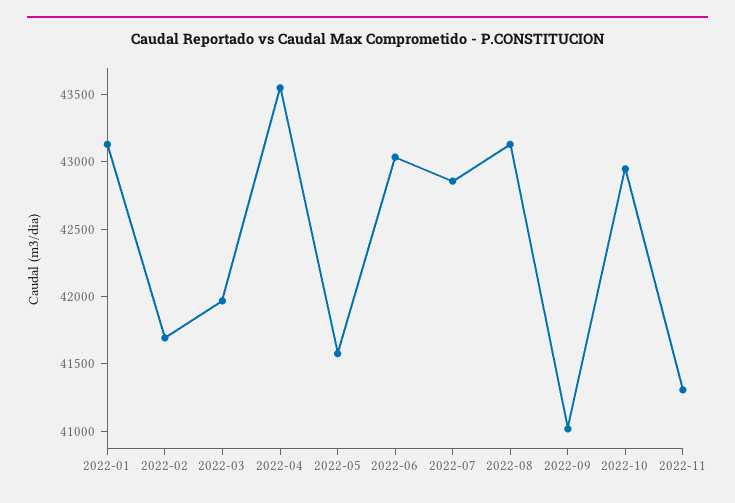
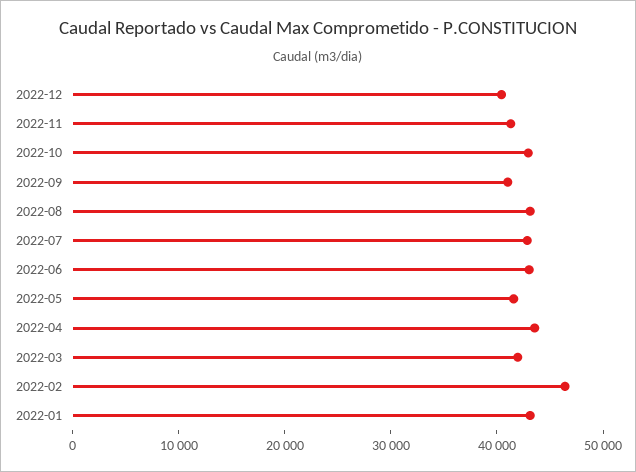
2022-02: 41700 -> 46000
2022-12: none -> 40000

